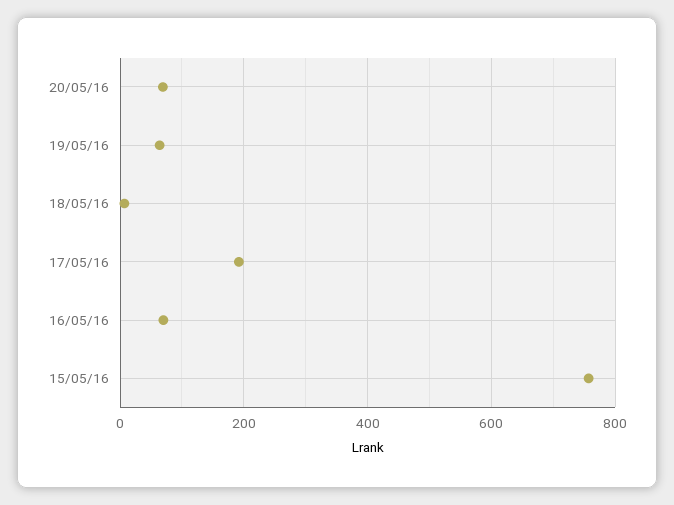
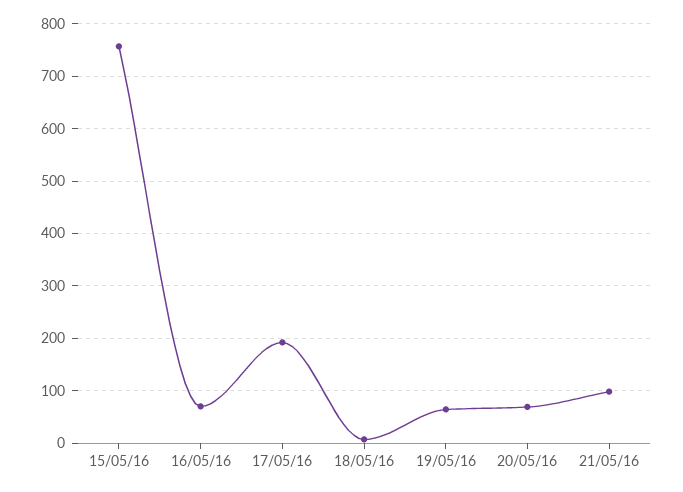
21/05/16: none -> 100

